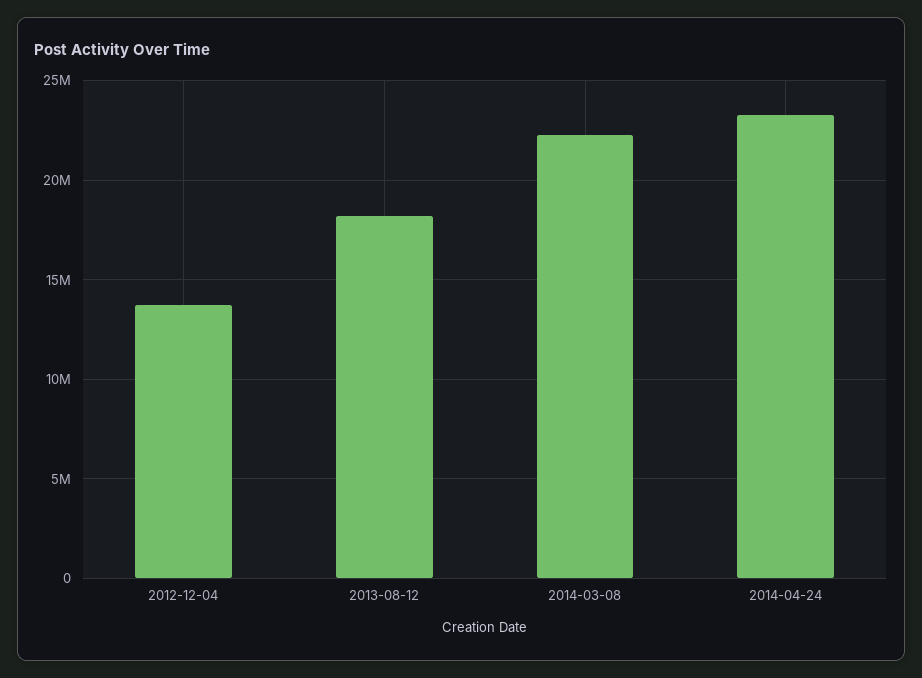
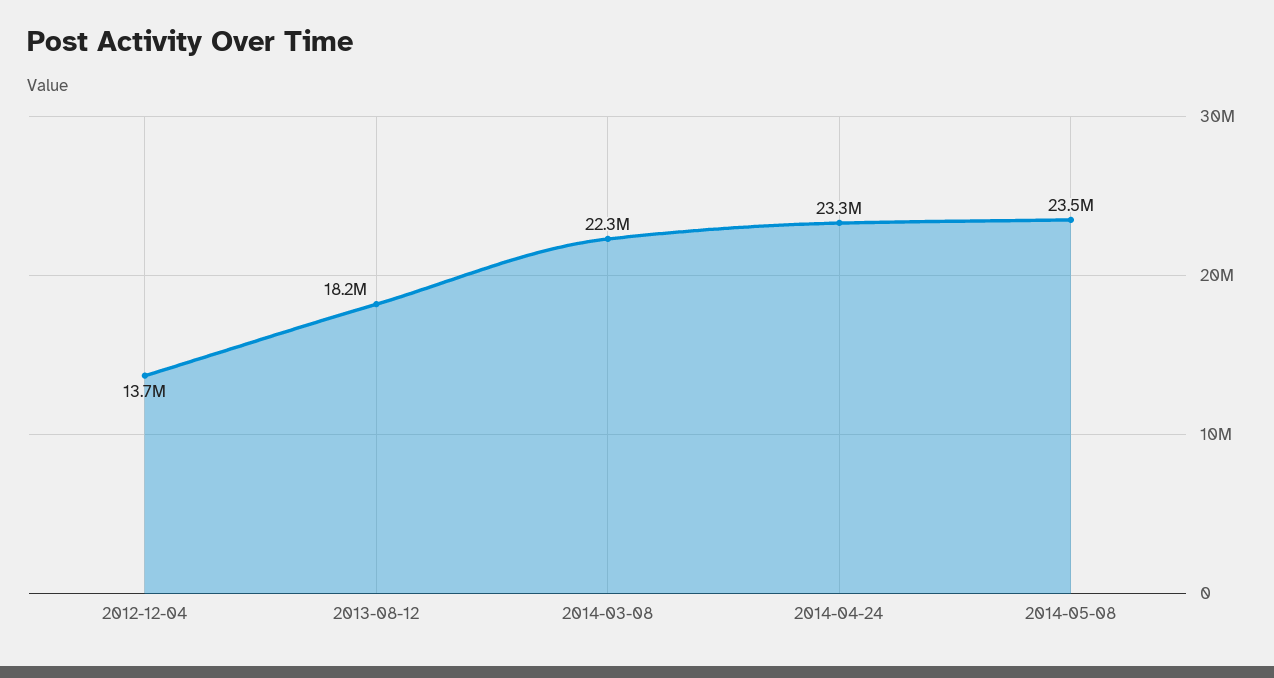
2014-05-08: none -> 23500000

